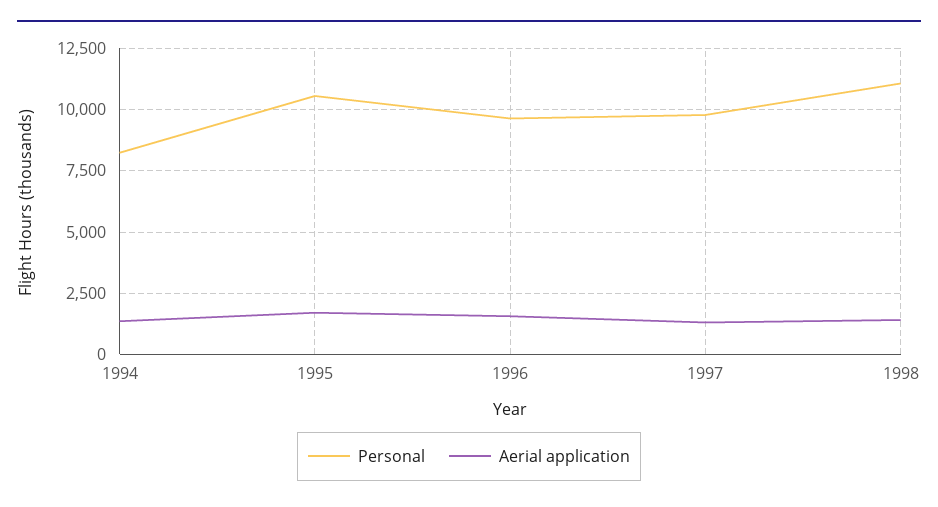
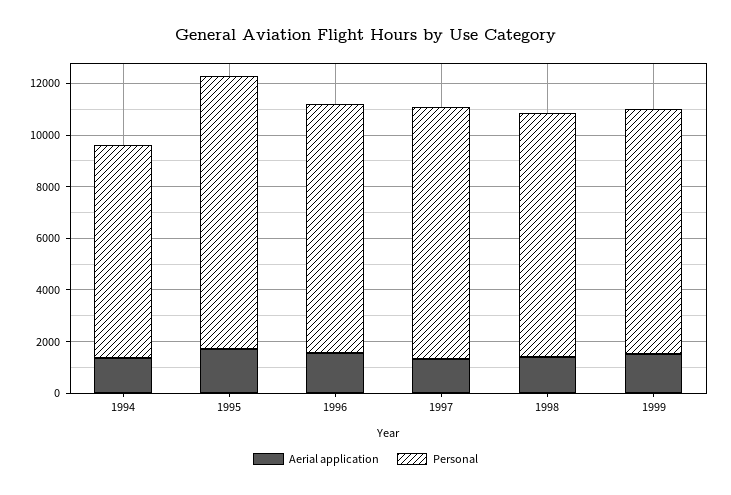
Personal, 1998: 11000 -> 9500
Aerial application, 1999: none -> 1500
Personal, 1999: none -> 9500

